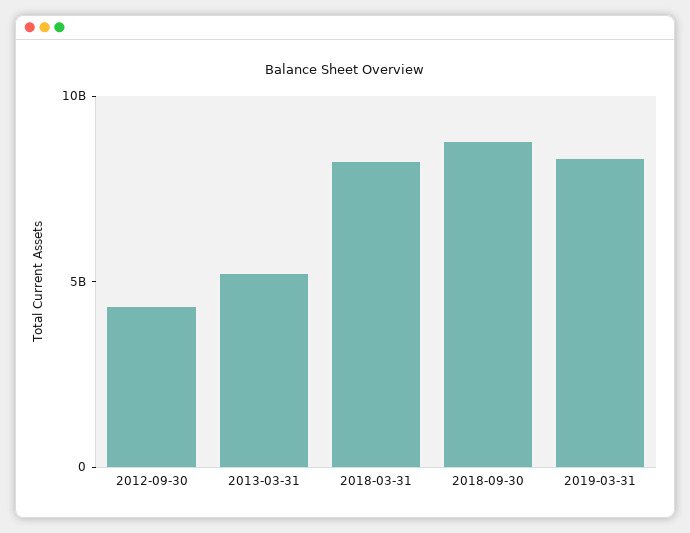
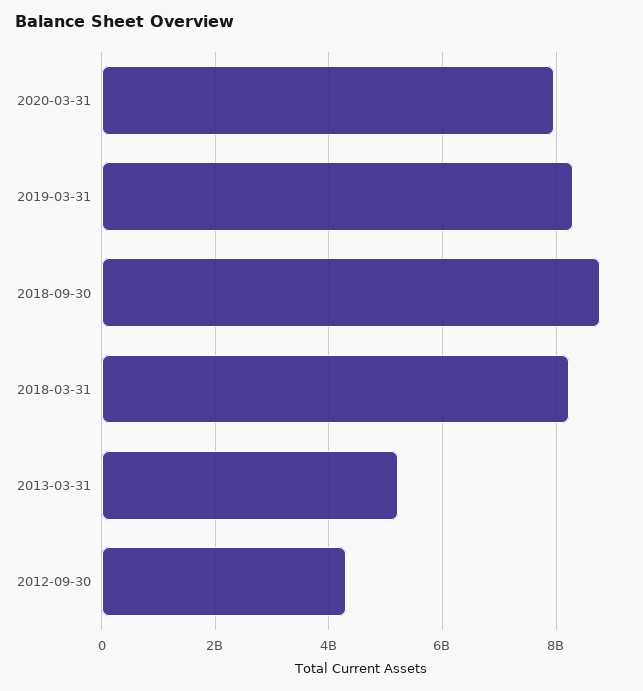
2020-03-31: none -> 8000000000

